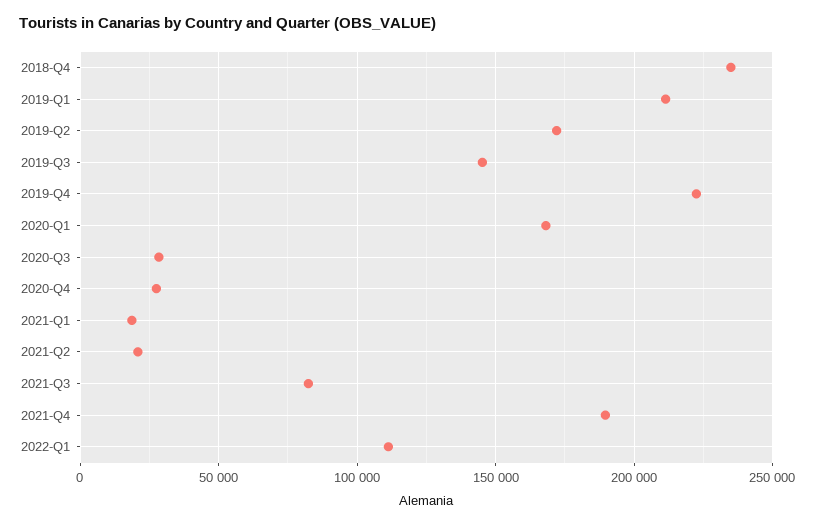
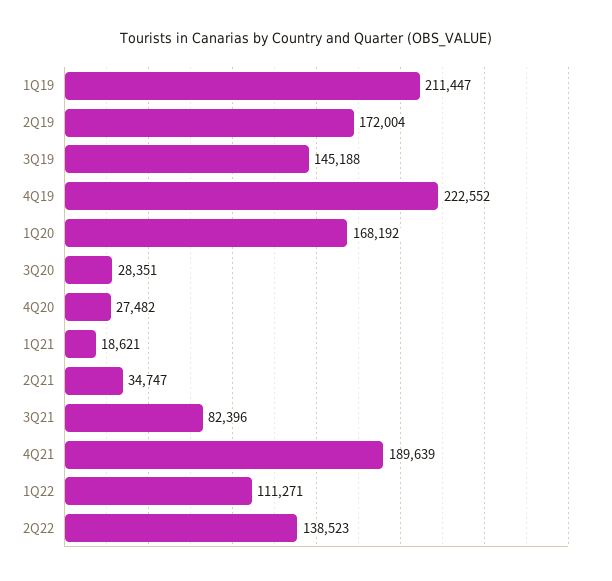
2018-Q4: 235000 -> none
2021-Q2: 20000 -> 34747
2Q22: none -> 138523

